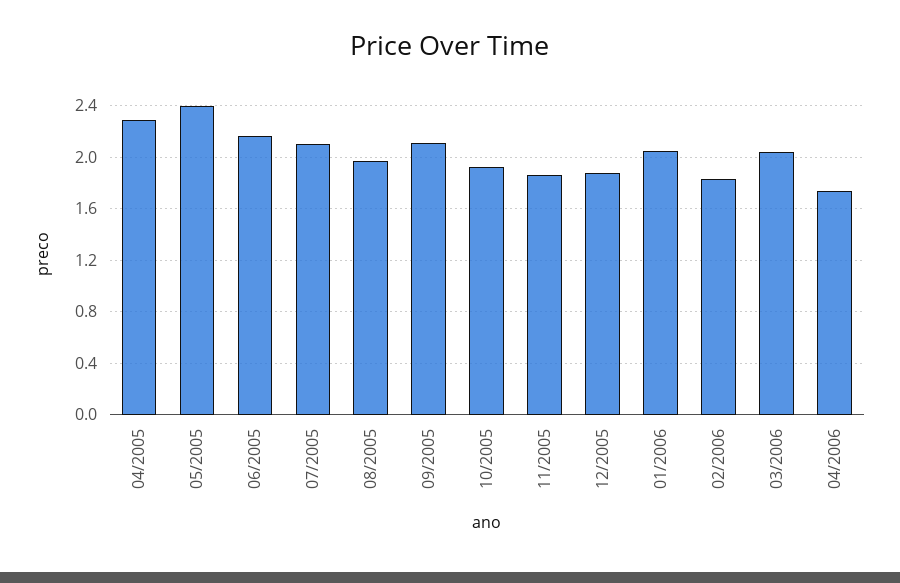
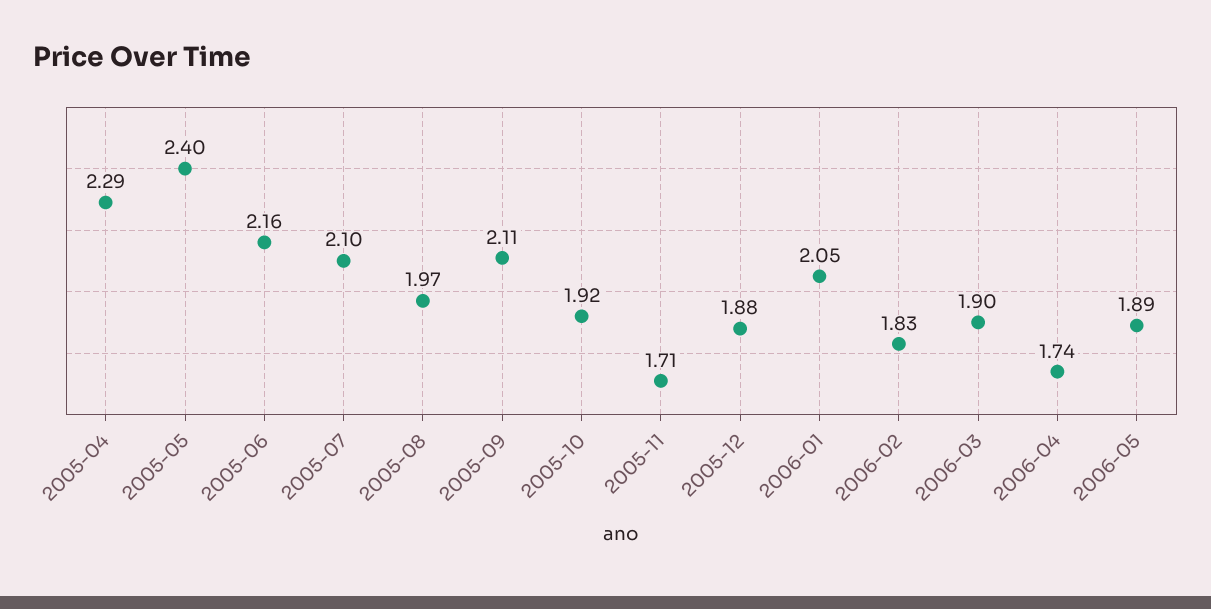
11/2005: 1.85 -> 1.71
03/2006: 2.05 -> 1.9
2006-05: none -> 1.89

